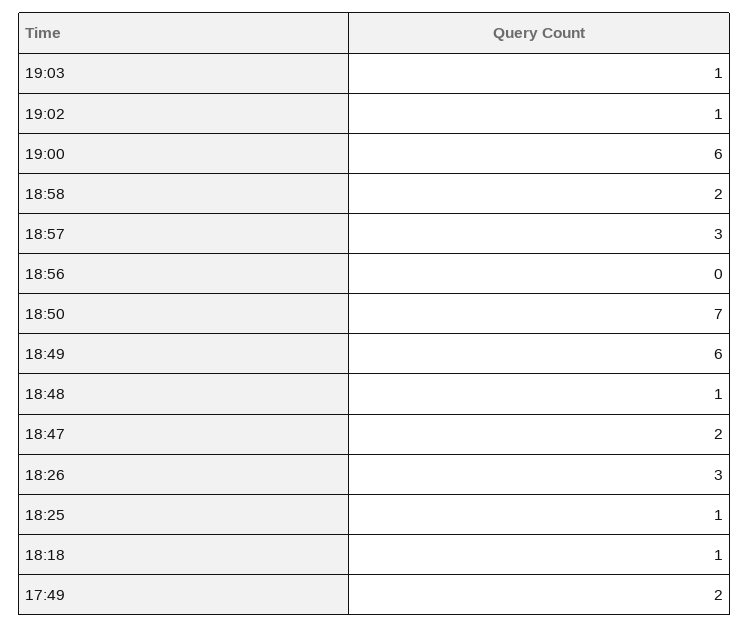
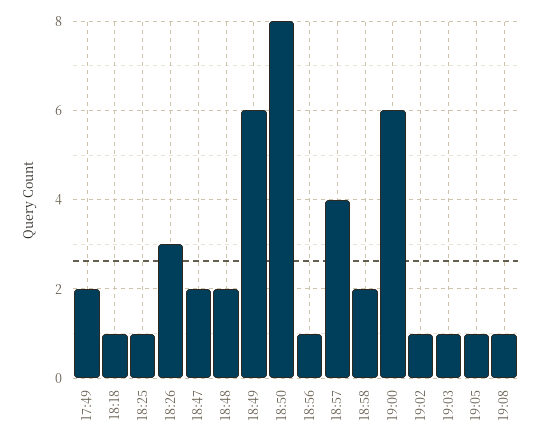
18:57: 3 -> 4
18:56: 0 -> 1
18:50: 7 -> 8
18:48: 1 -> 2
19:05: none -> 1
19:08: none -> 1

